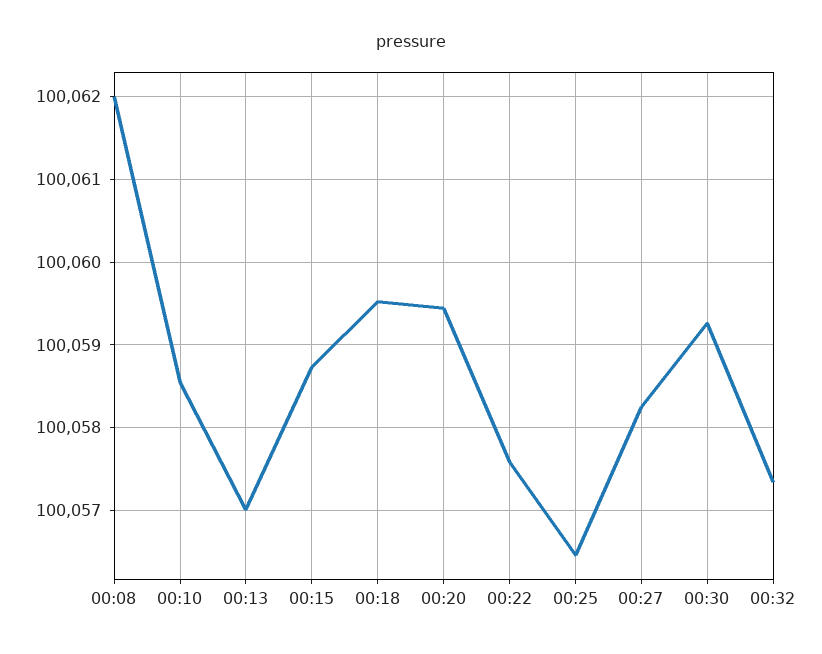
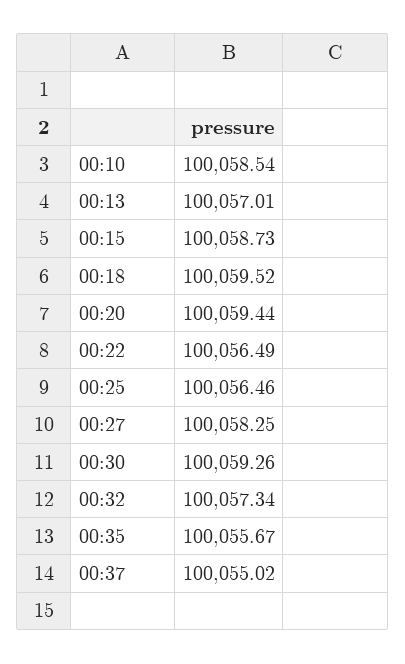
00:08: 100062 -> none
00:22: 100057.6 -> 100056.49
00:35: none -> 100055.67
00:37: none -> 100055.02

